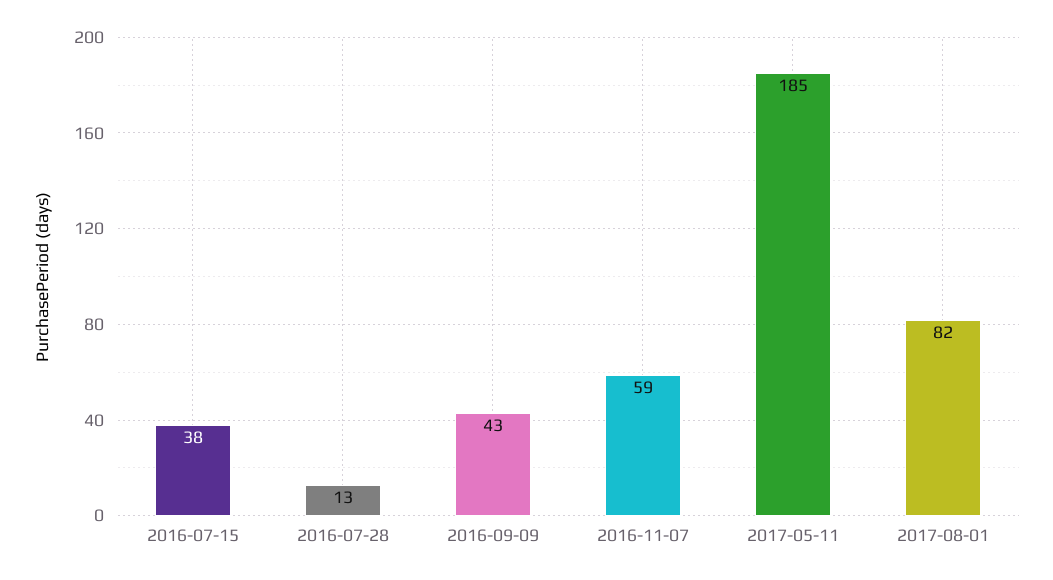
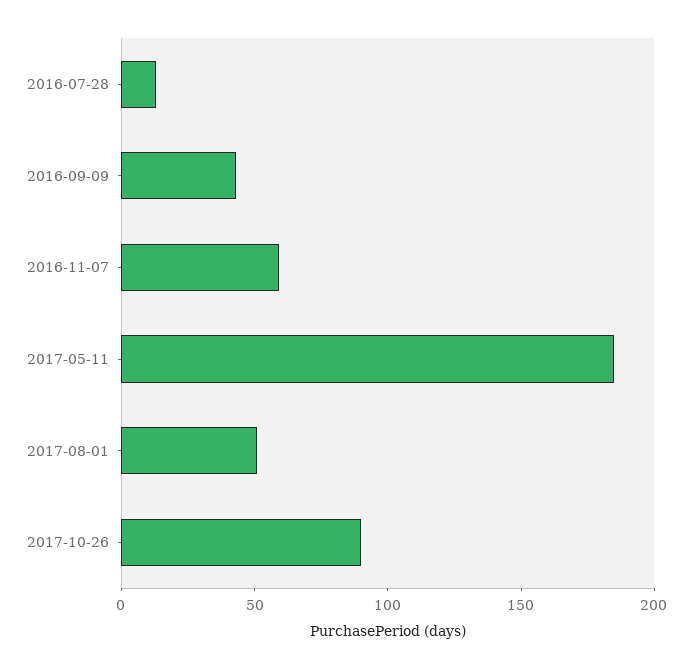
2016-07-15: 38 -> none
2017-08-01: 82 -> 50
2017-10-26: none -> 90

